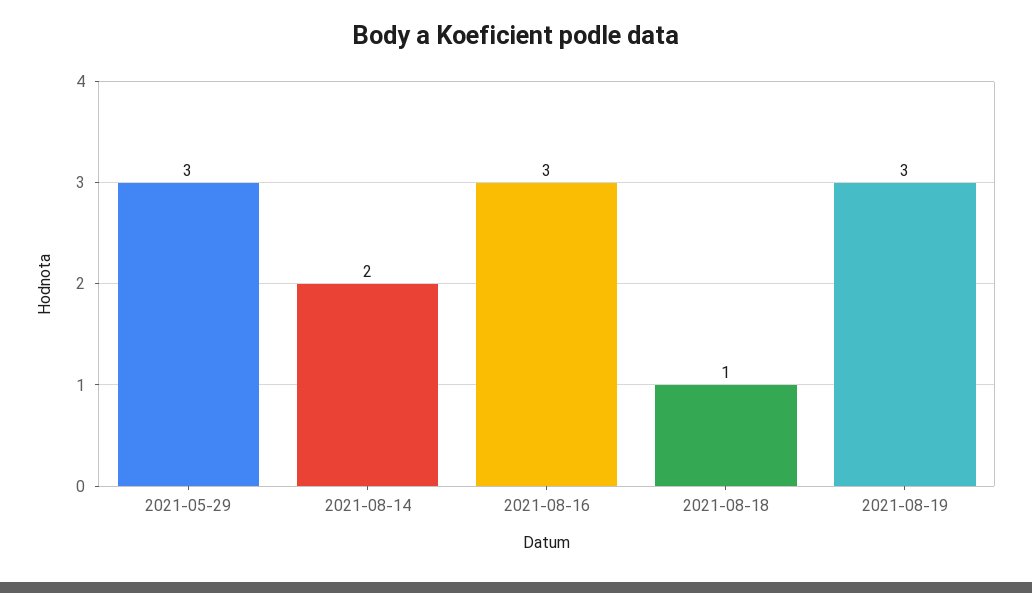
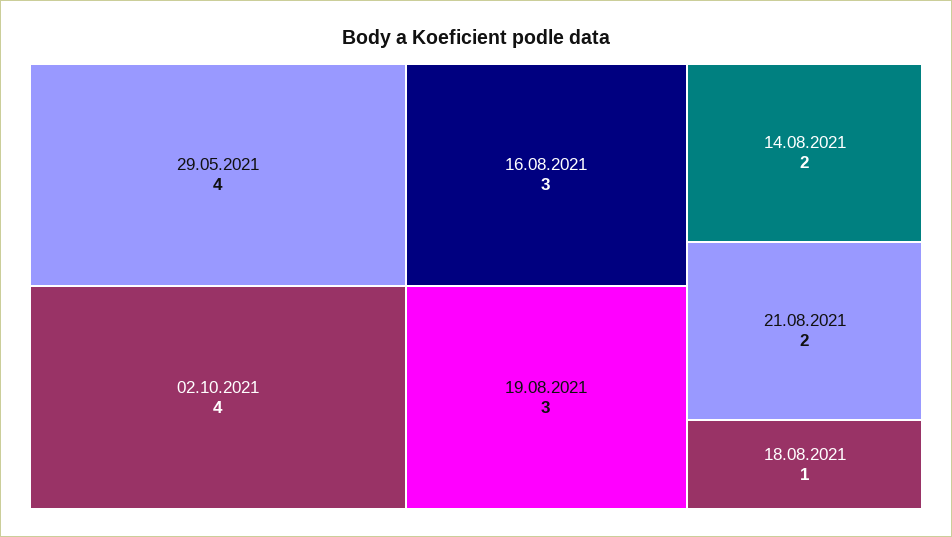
2021-05-29: 3 -> 4
02.10.2021: none -> 4
21.08.2021: none -> 2

